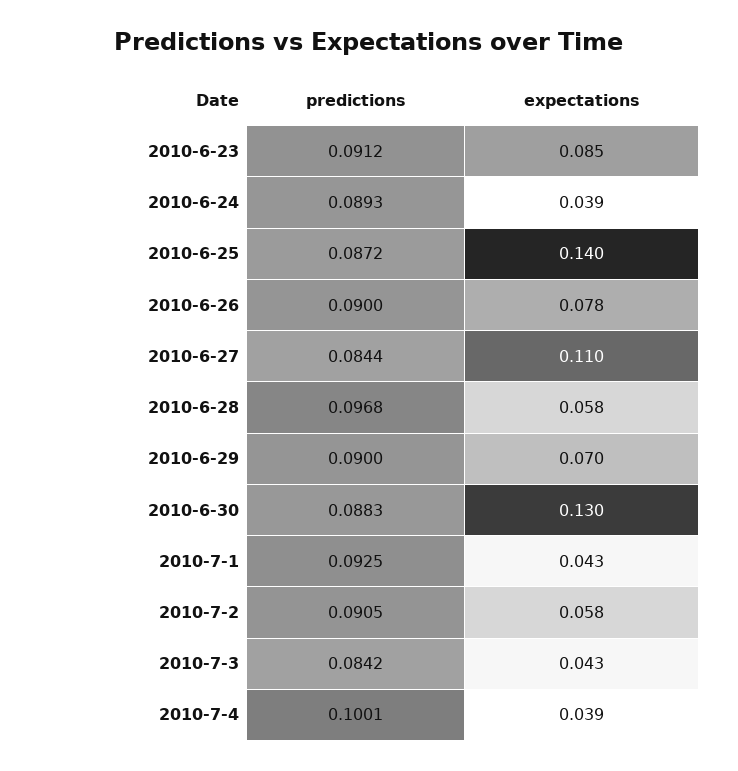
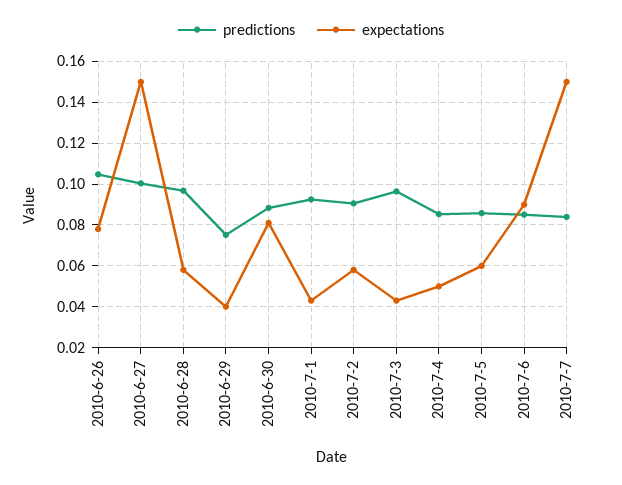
predictions, 2010-6-23: 0.0912 -> none
expectations, 2010-6-23: 0.085 -> none
predictions, 2010-6-24: 0.0893 -> none
expectations, 2010-6-24: 0.039 -> none
predictions, 2010-6-25: 0.0872 -> none
expectations, 2010-6-25: 0.14 -> none
predictions, 2010-6-26: 0.09 -> 0.105
predictions, 2010-6-27: 0.0844 -> 0.1
expectations, 2010-6-27: 0.11 -> 0.15
predictions, 2010-6-29: 0.09 -> 0.075
expectations, 2010-6-29: 0.07 -> 0.04
expectations, 2010-6-30: 0.13 -> 0.08
predictions, 2010-7-3: 0.0842 -> 0.095
predictions, 2010-7-4: 0.1001 -> 0.085
expectations, 2010-7-4: 0.039 -> 0.05
predictions, 2010-7-5: none -> 0.085
expectations, 2010-7-5: none -> 0.06
predictions, 2010-7-6: none -> 0.085
expectations, 2010-7-6: none -> 0.09
predictions, 2010-7-7: none -> 0.085
expectations, 2010-7-7: none -> 0.15

